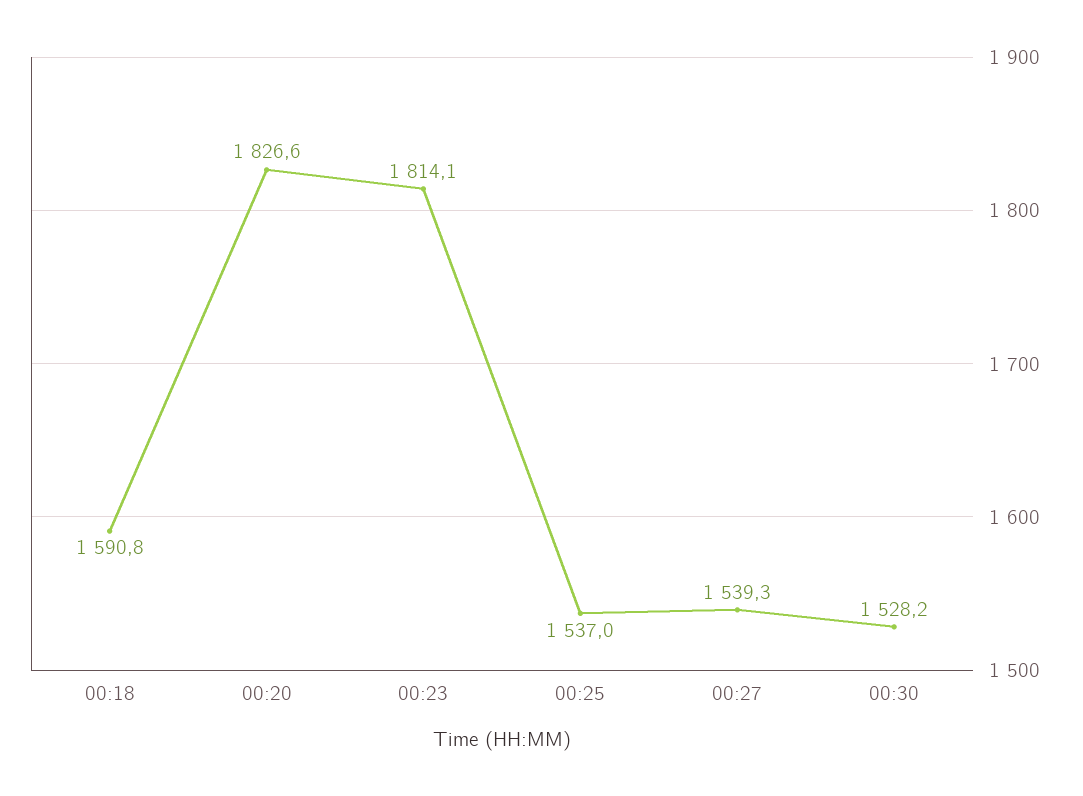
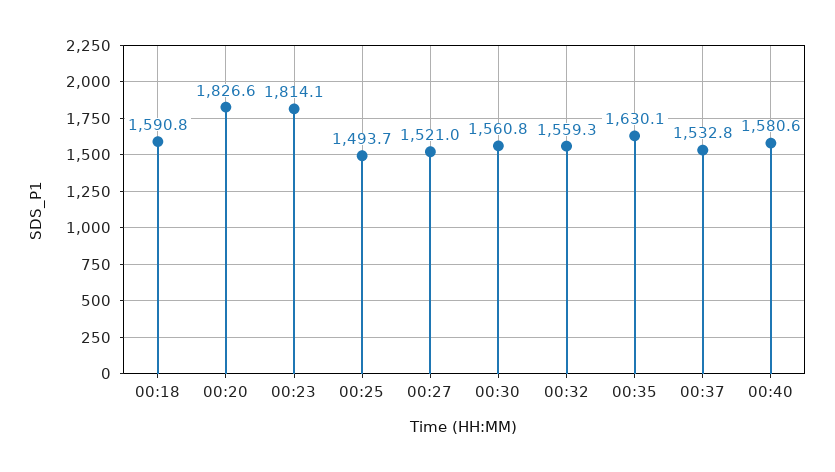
00:25: 1537 -> 1493.7
00:27: 1539.3 -> 1521
00:30: 1528.2 -> 1560.8
00:32: none -> 1559.3
00:35: none -> 1630.1
00:37: none -> 1532.8
00:40: none -> 1580.6

